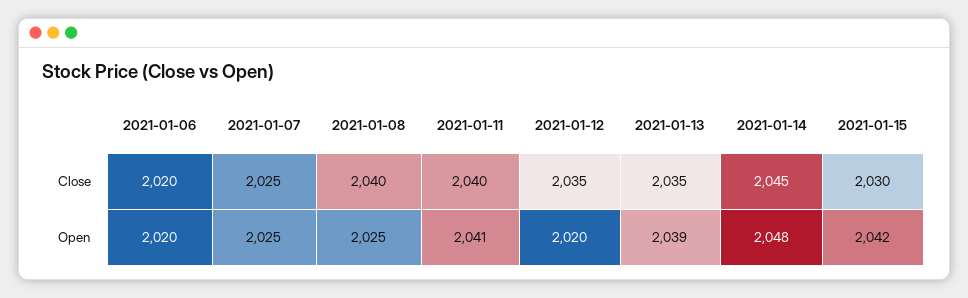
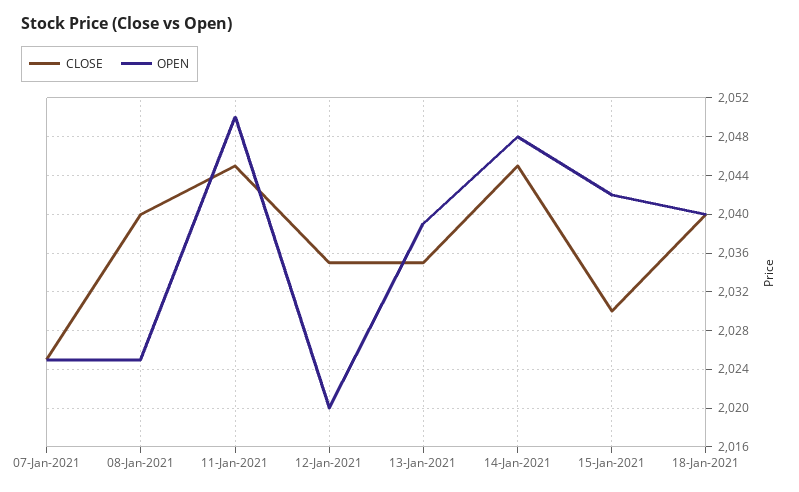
Close, 2021-01-06: 2020 -> none
Close, 2021-01-11: 2040 -> 2045
Open, 2021-01-06: 2020 -> none
Open, 2021-01-11: 2041 -> 2050
Close, 18-Jan-2021: none -> 2040
Open, 18-Jan-2021: none -> 2040

